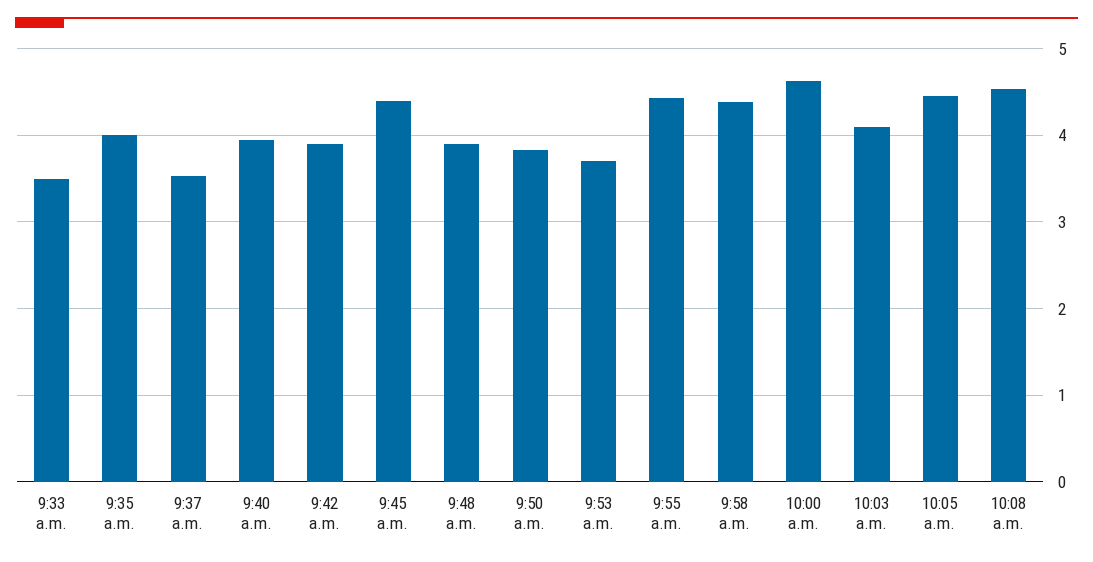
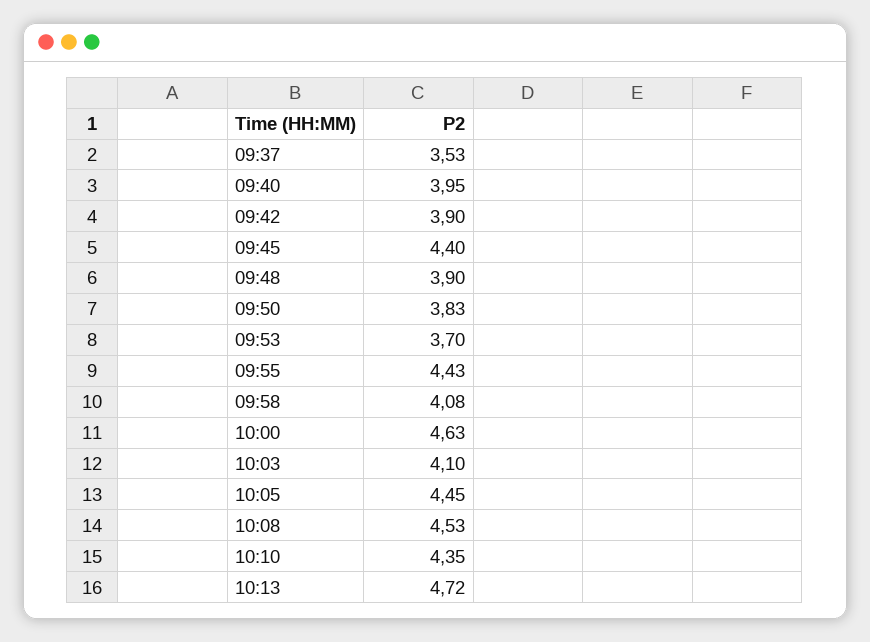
9:33 a.m.: 3.5 -> none
9:35 a.m.: 4 -> none
9:58 a.m.: 4.4 -> 4.08
10:10: none -> 4.35
10:13: none -> 4.72

